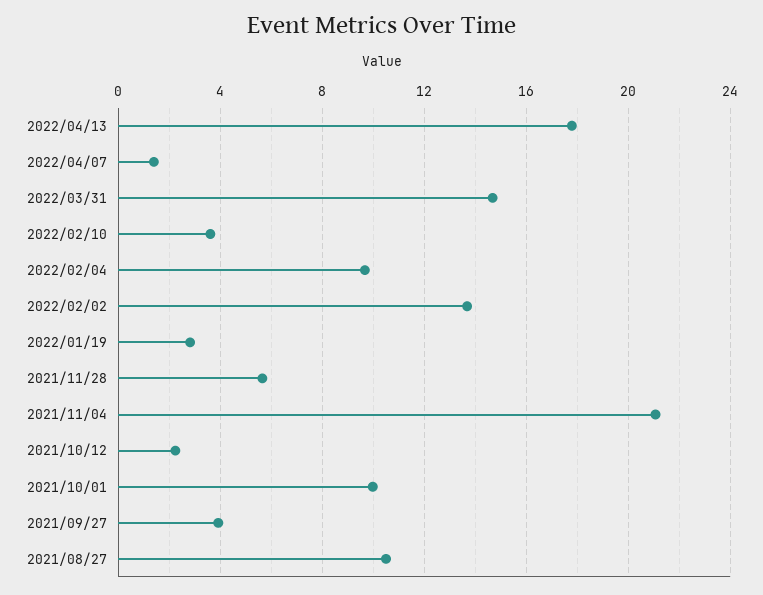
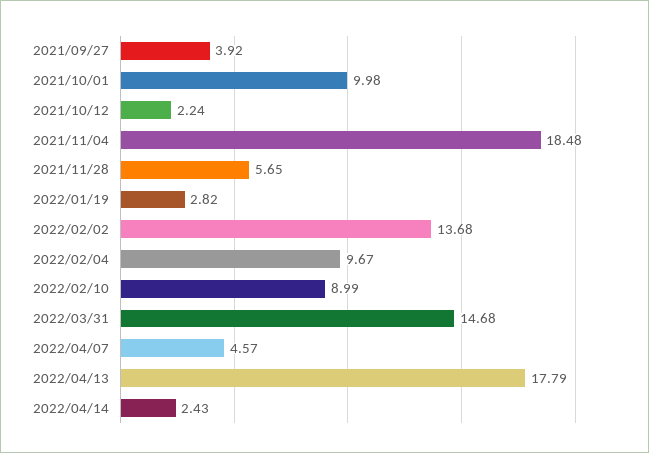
2022/04/07: 1.5 -> 4.57
2022/02/10: 3.5 -> 8.99
2021/11/04: 21 -> 18.48
2021/08/27: 10.5 -> none
2022/04/14: none -> 2.43

